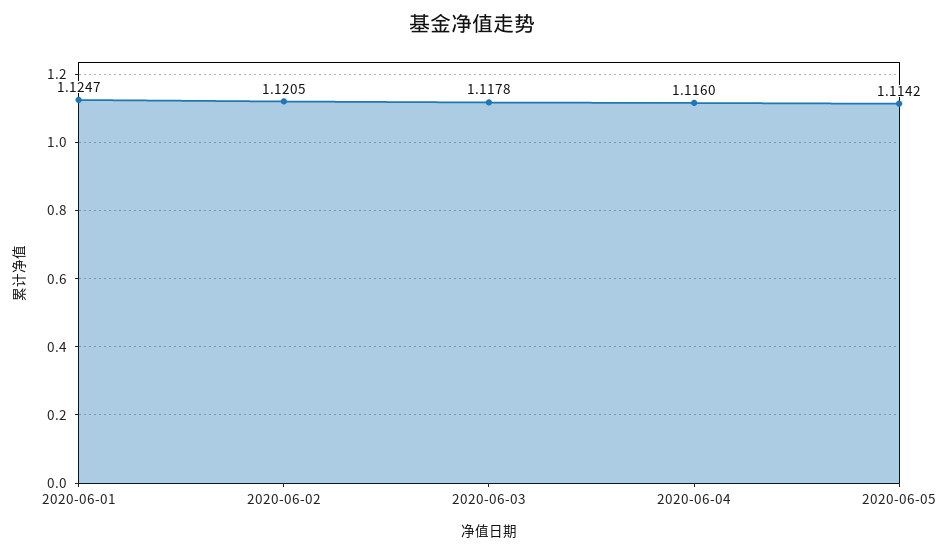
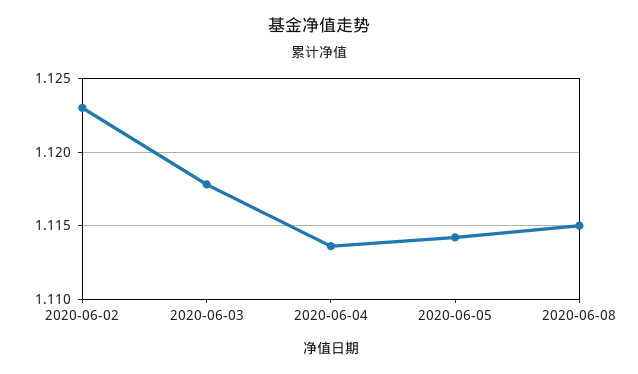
2020-06-01: 1.1247 -> none
2020-06-02: 1.1205 -> 1.123
2020-06-04: 1.116 -> 1.1135
2020-06-08: none -> 1.115

